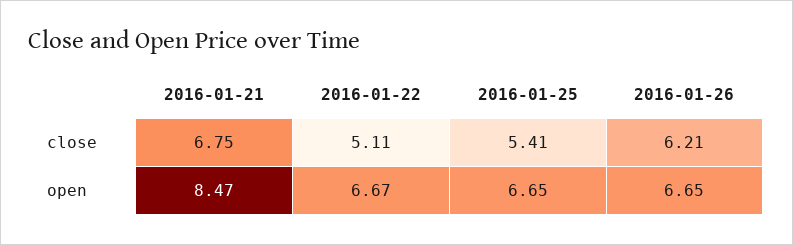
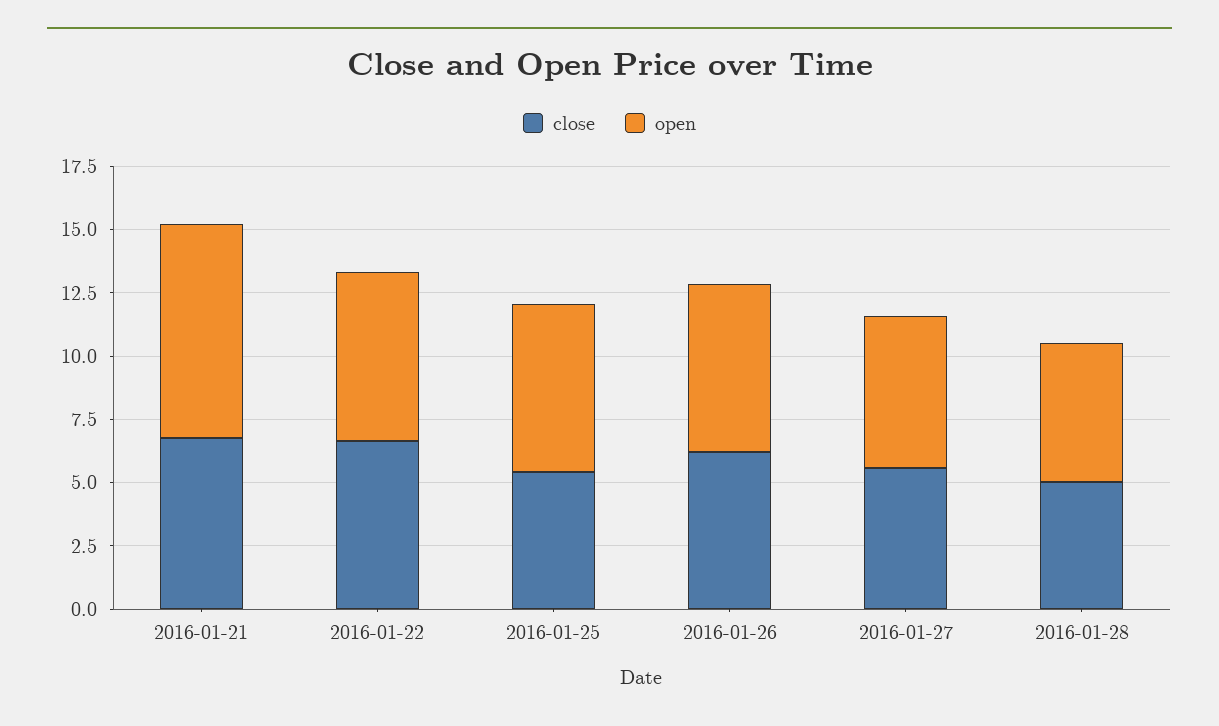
close, 2016-01-22: 5.11 -> 6.5
close, 2016-01-27: none -> 5.5
open, 2016-01-27: none -> 6
close, 2016-01-28: none -> 5
open, 2016-01-28: none -> 5.5

